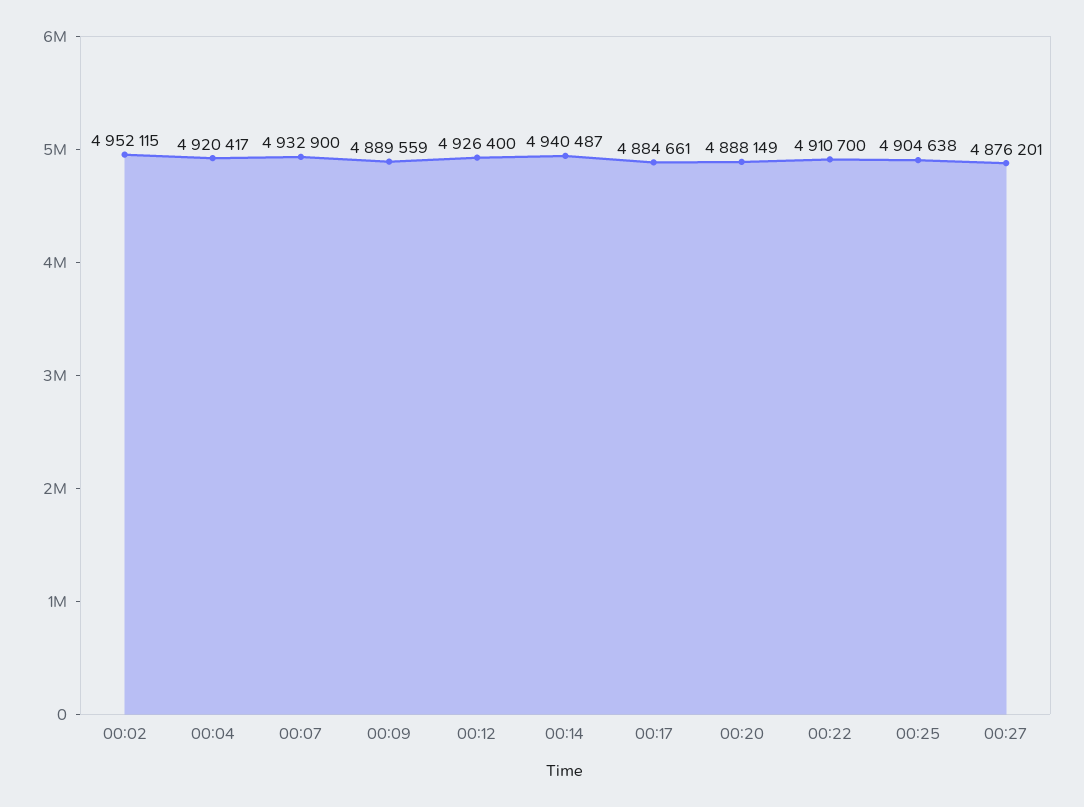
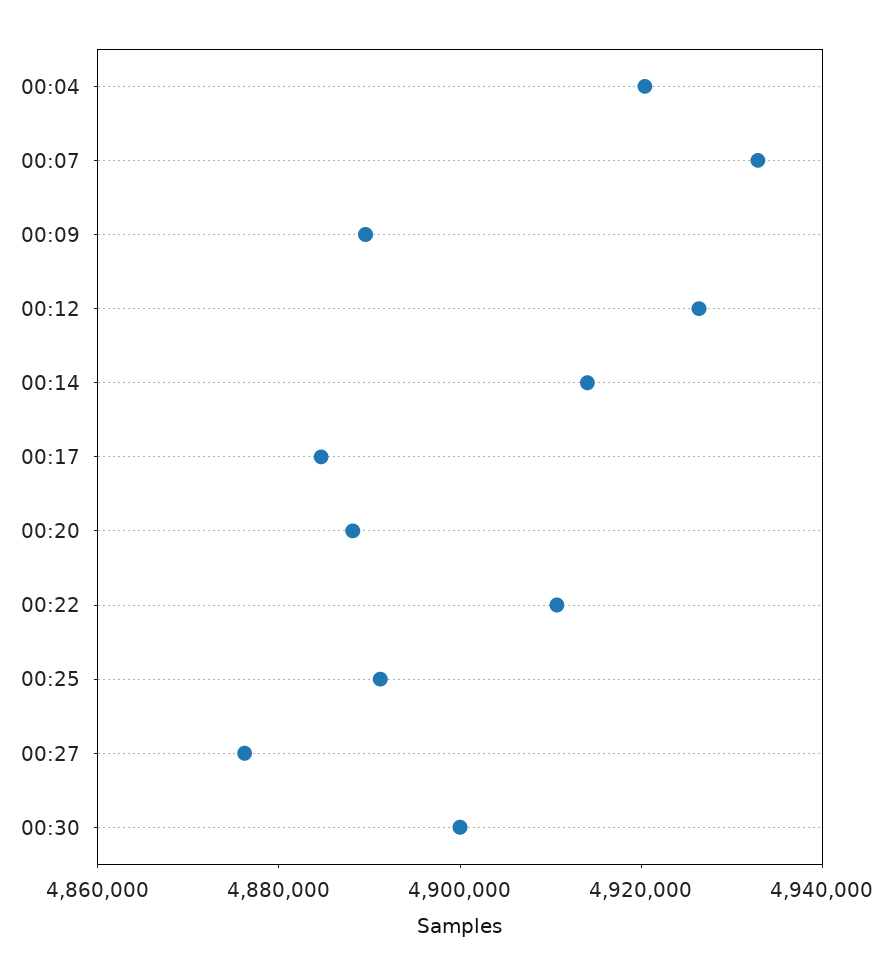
00:02: 4952115 -> none
00:14: 4940487 -> 4915000
00:25: 4904638 -> 4890000
00:30: none -> 4900000

